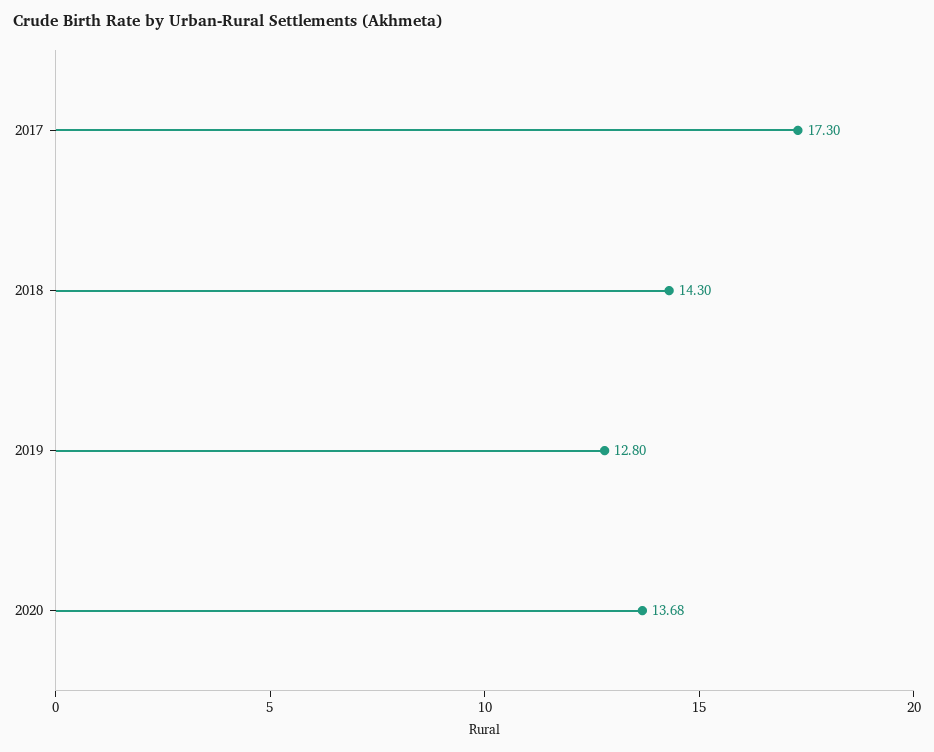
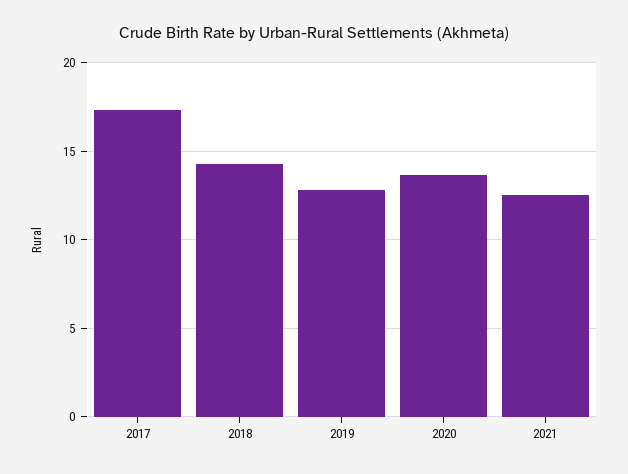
2021: none -> 12.5

